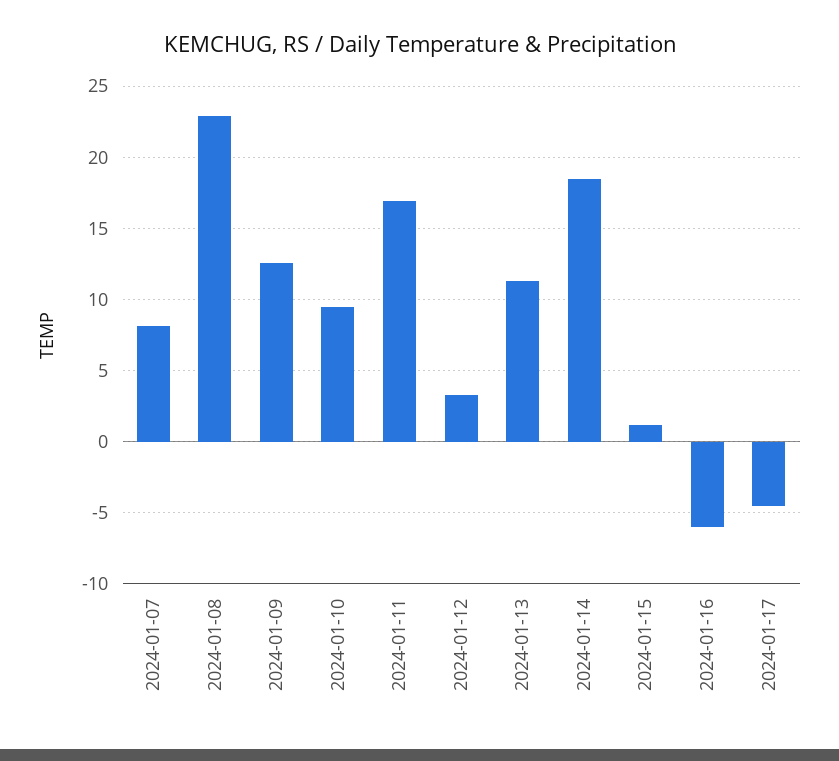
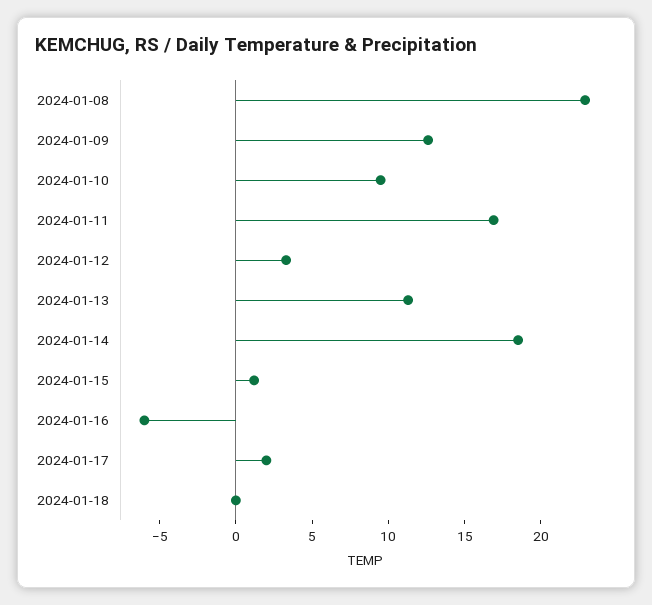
2024-01-07: 8 -> none
2024-01-17: -4.5 -> 2
2024-01-18: none -> 0

